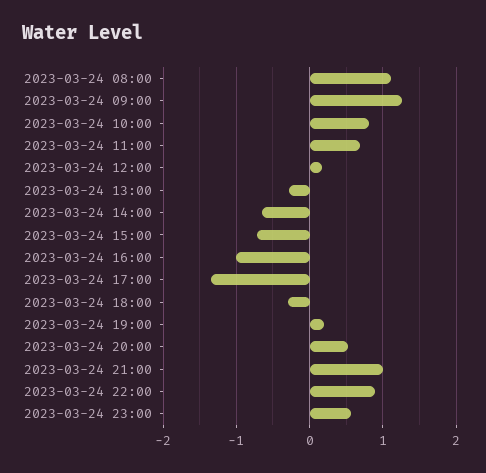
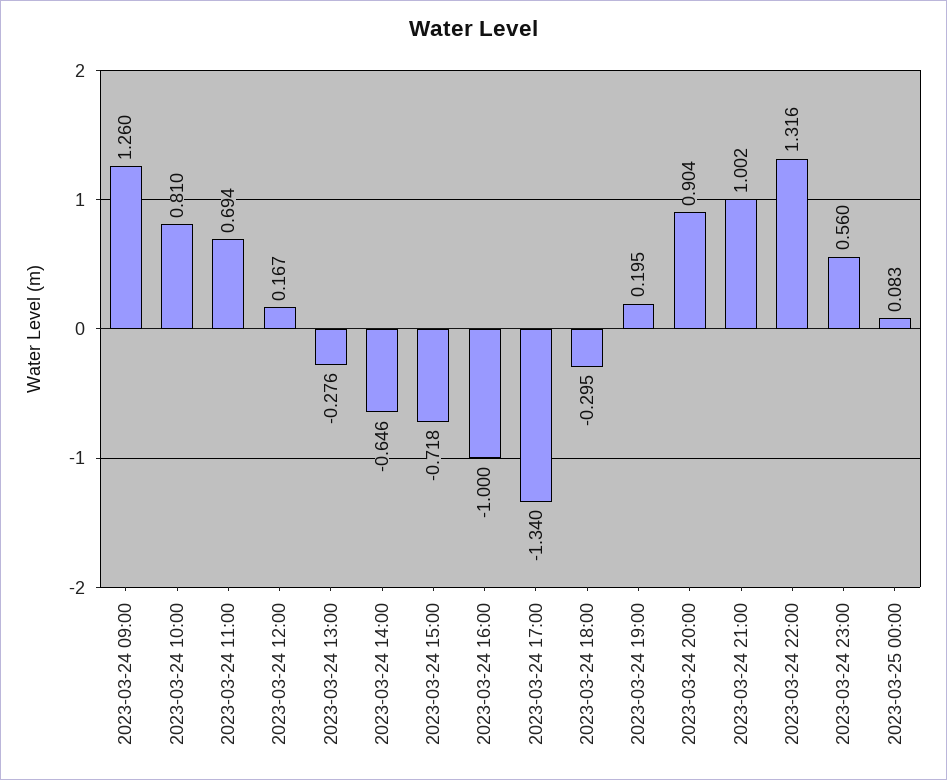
2023-03-24 08:00: 1.1 -> none
2023-03-24 20:00: 0.5 -> 0.904
2023-03-24 22:00: 0.9 -> 1.316
2023-03-25 00:00: none -> 0.083

